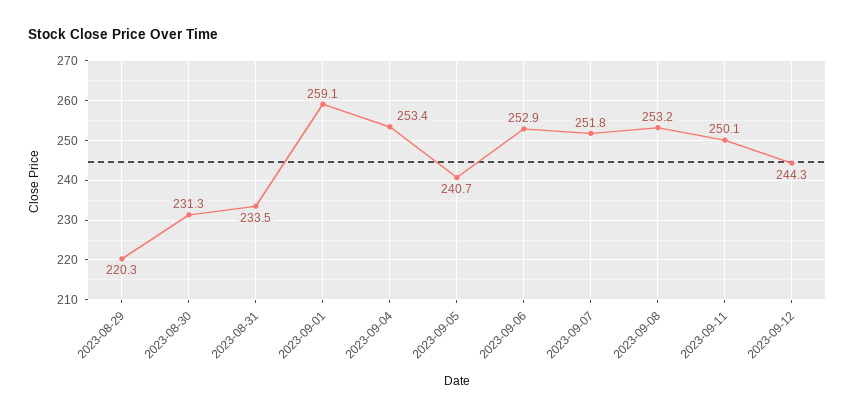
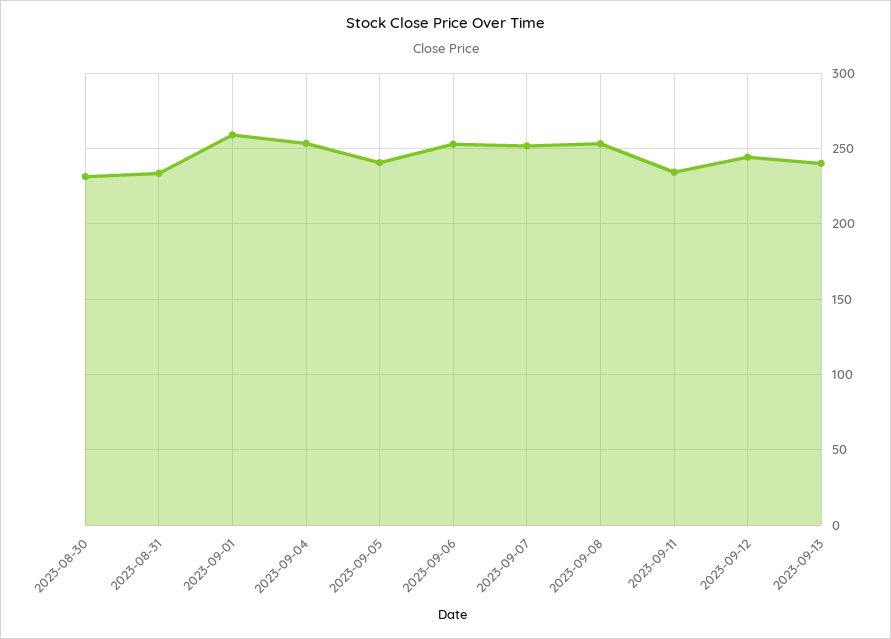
2023-08-29: 220.3 -> none
2023-09-11: 250.1 -> 235
2023-09-13: none -> 240

